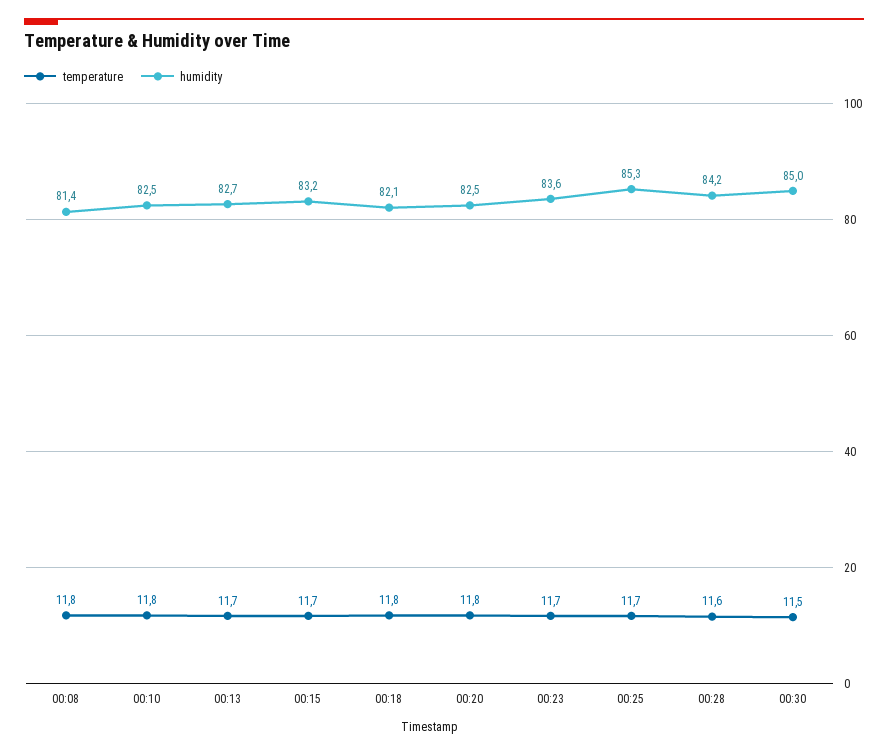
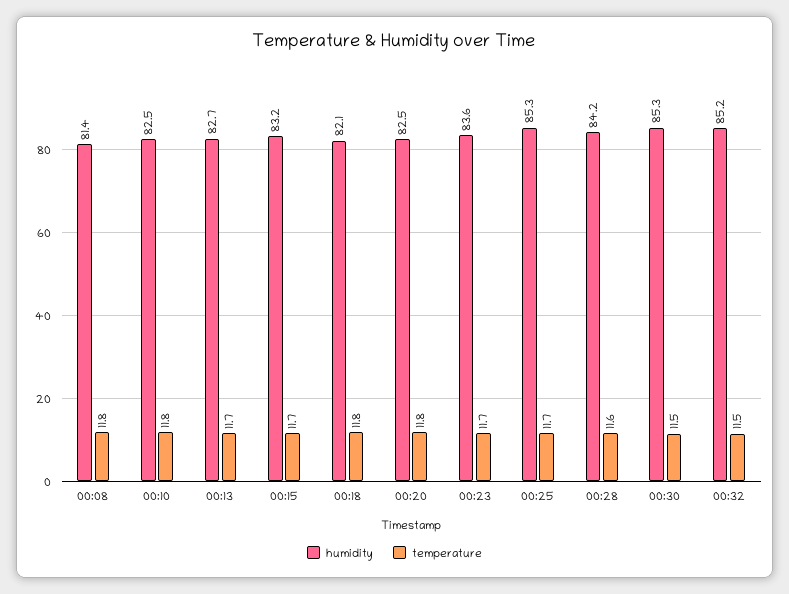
humidity, 00:30: 85 -> 85.3
humidity, 00:32: none -> 85.2
temperature, 00:32: none -> 11.5

